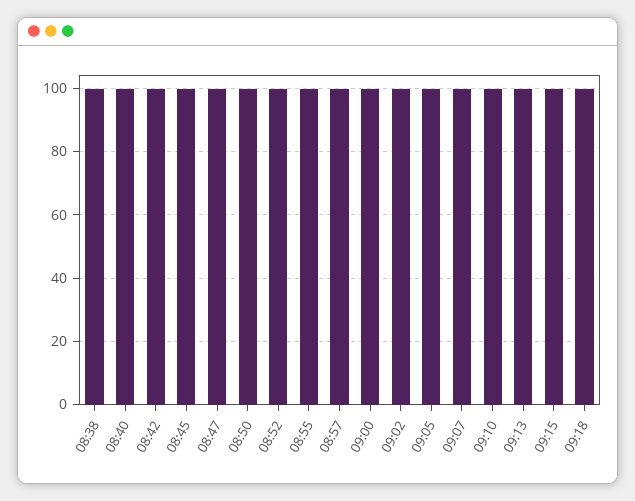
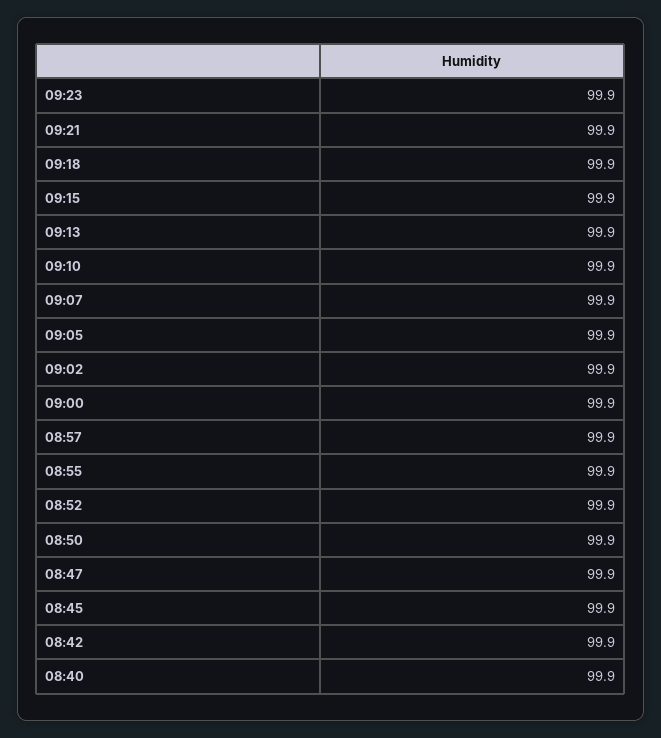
08:38: 100 -> none
09:23: none -> 99.9
09:21: none -> 99.9

